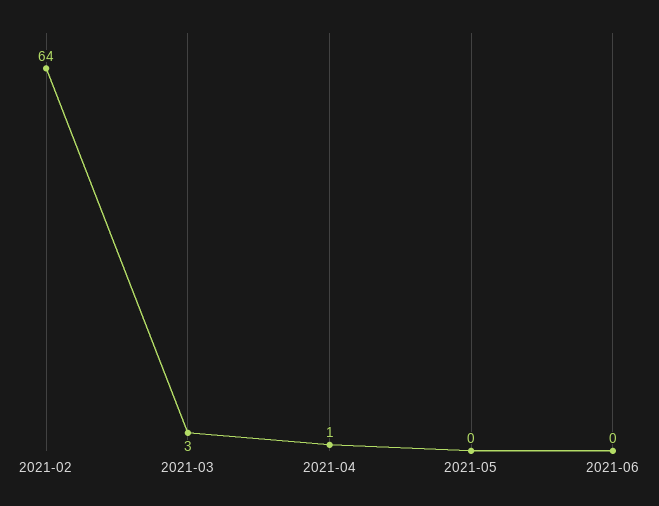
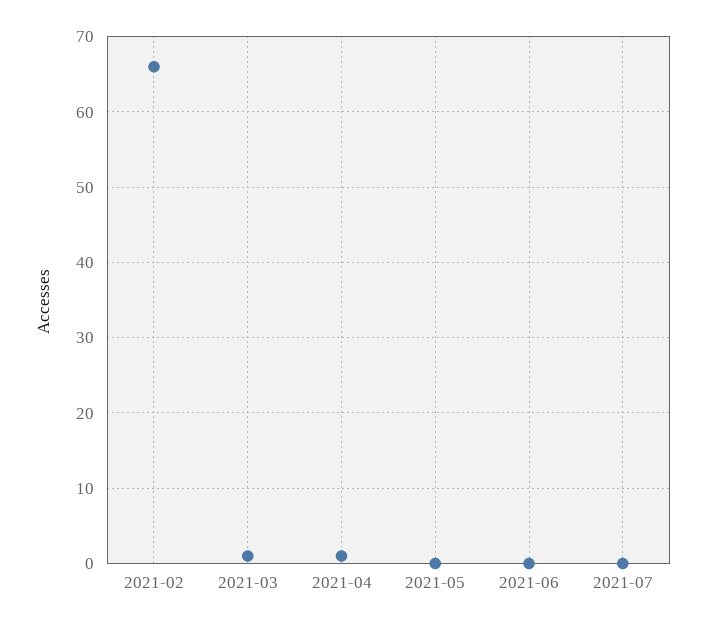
2021-02: 64 -> 66
2021-03: 3 -> 1
2021-07: none -> 0

